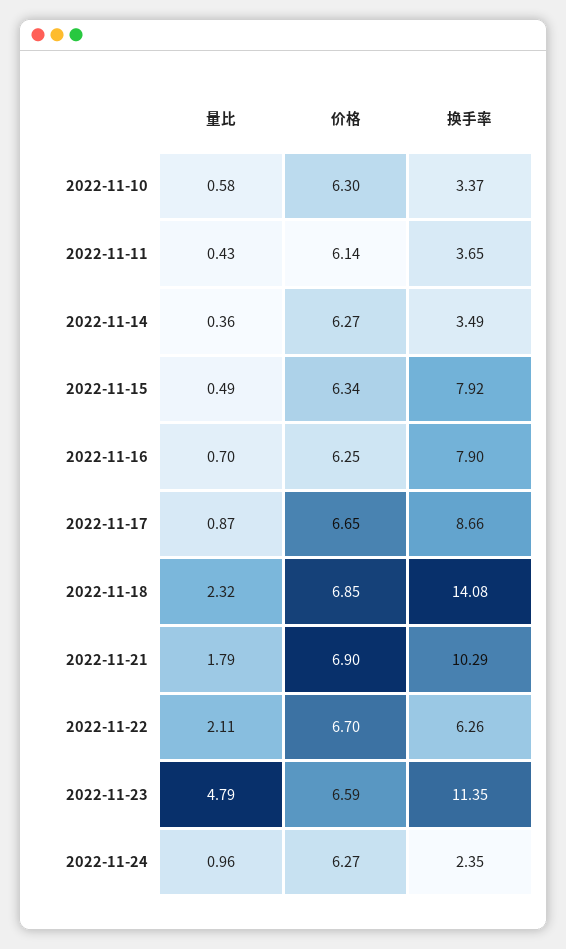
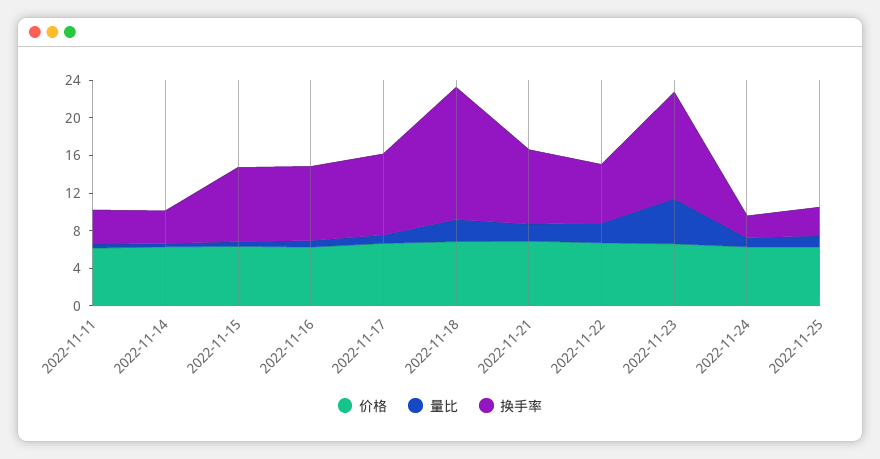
量比, 2022-11-10: 0.58 -> none
价格, 2022-11-10: 6.3 -> none
换手率, 2022-11-10: 3.37 -> none
换手率, 2022-11-21: 10.29 -> 8
价格, 2022-11-25: none -> 6
量比, 2022-11-25: none -> 1
换手率, 2022-11-25: none -> 3

